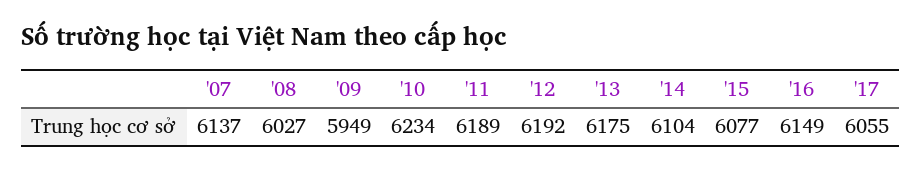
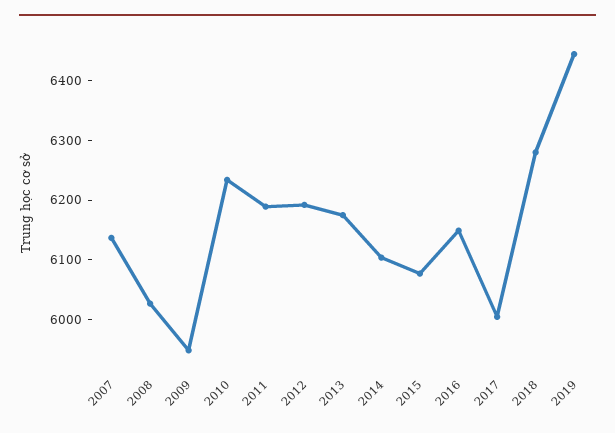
'17: 6055 -> 6000
2018: none -> 6280
2019: none -> 6440

